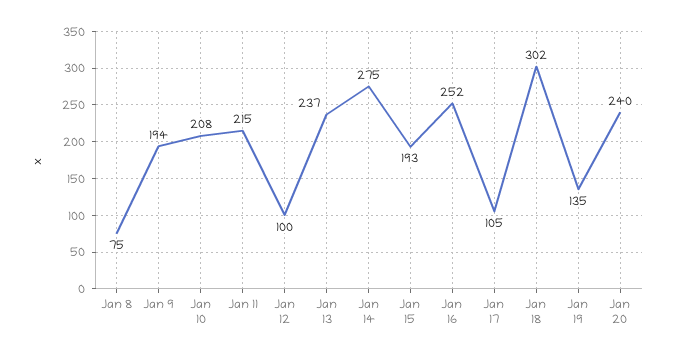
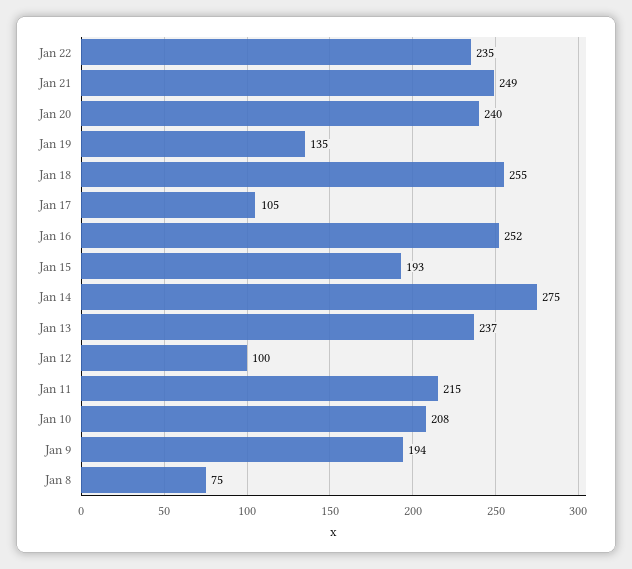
Jan 18: 302 -> 255
Jan 22: none -> 235
Jan 21: none -> 249

